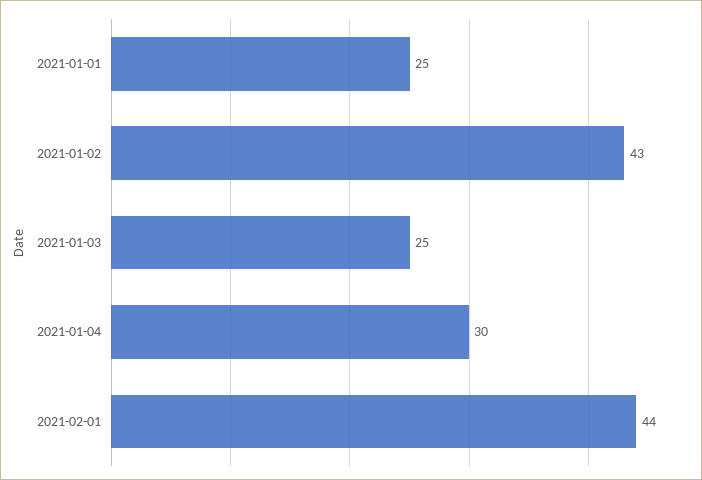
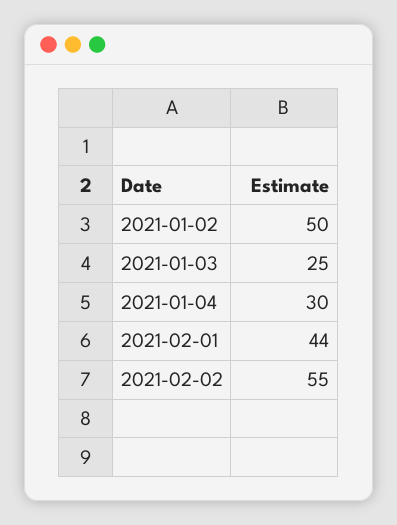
2021-01-01: 25 -> none
2021-01-02: 43 -> 50
2021-02-02: none -> 55

